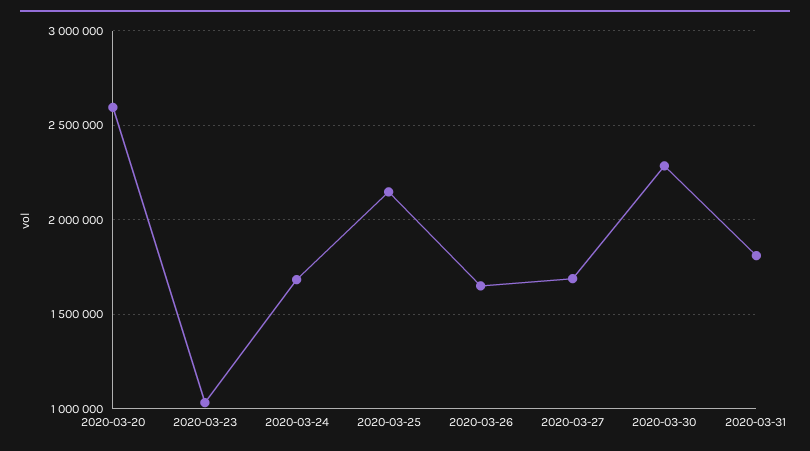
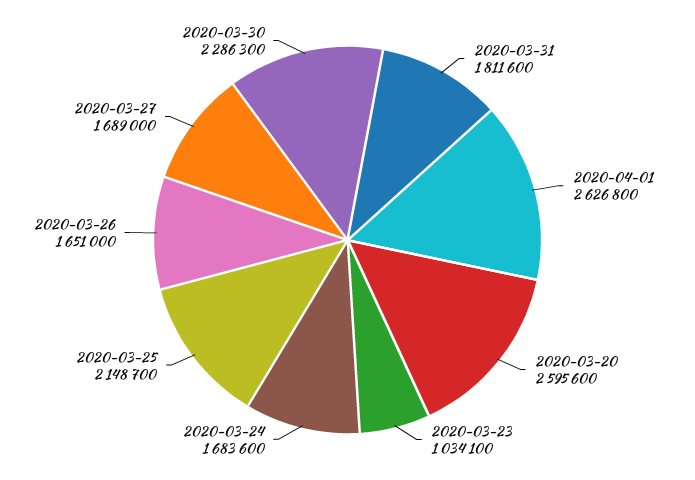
2020-04-01: none -> 2626800

